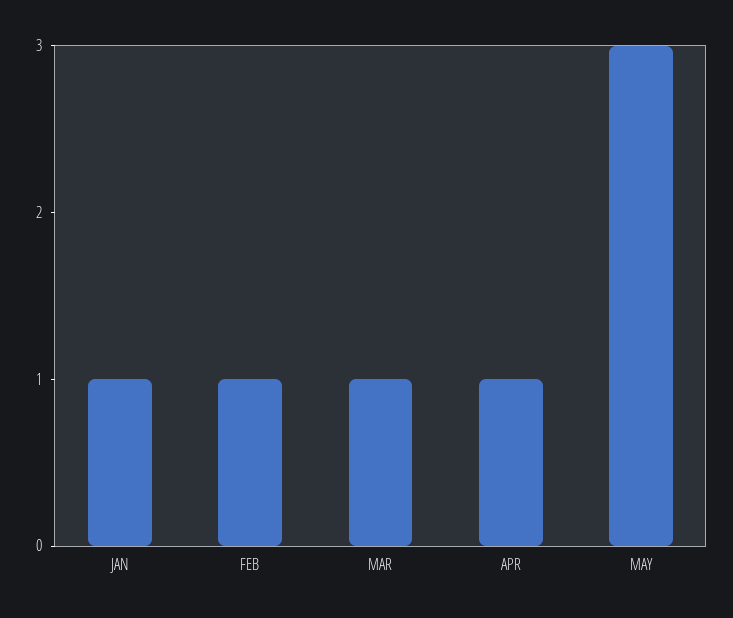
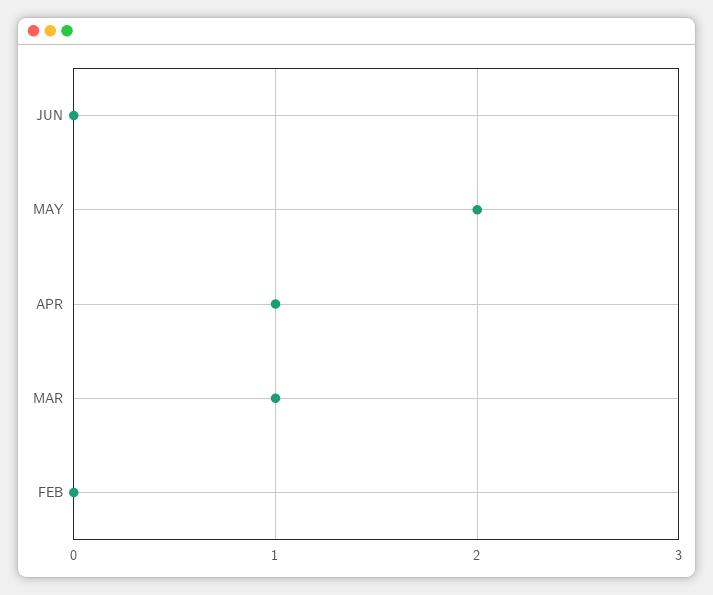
JAN: 1 -> none
FEB: 1 -> 0
MAY: 3 -> 2
JUN: none -> 0

